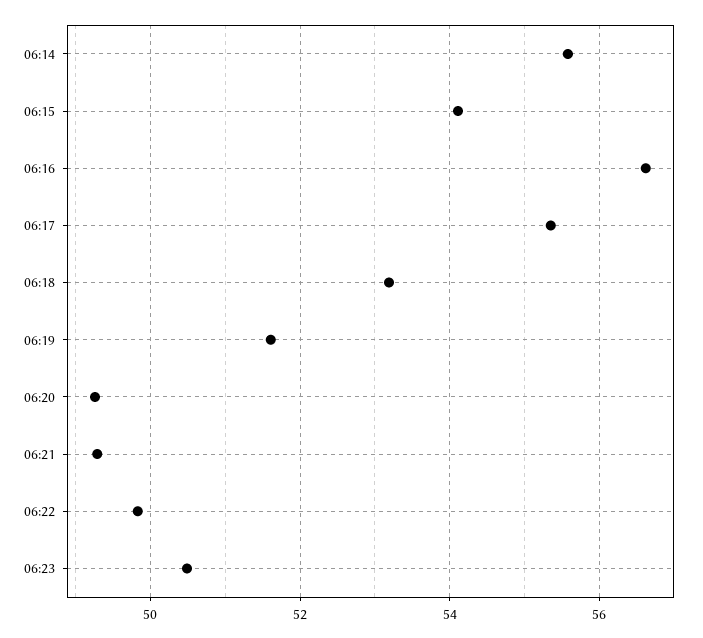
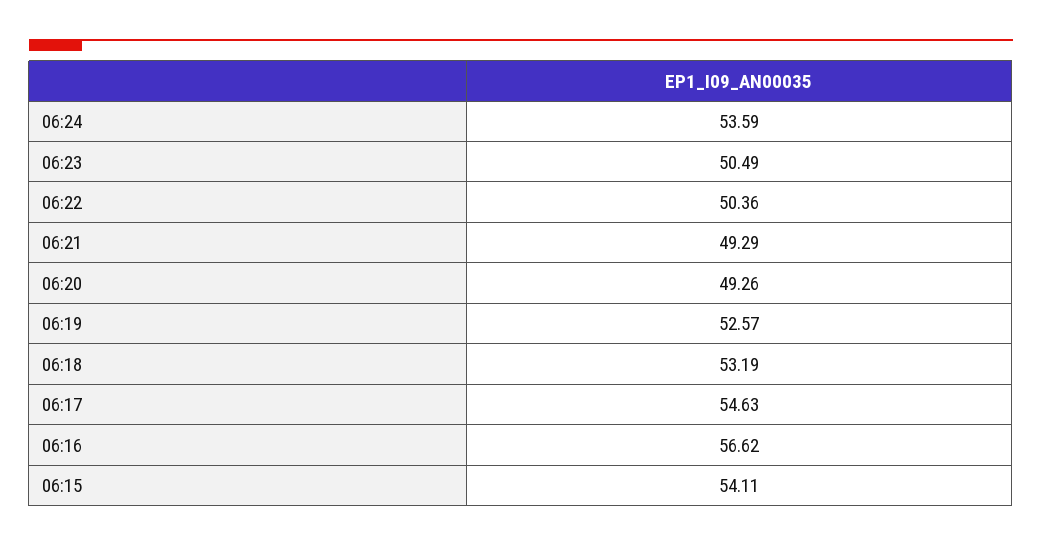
06:14: 55.6 -> none
06:17: 55.4 -> 54.63
06:19: 51.6 -> 52.57
06:22: 49.8 -> 50.36
06:24: none -> 53.59

